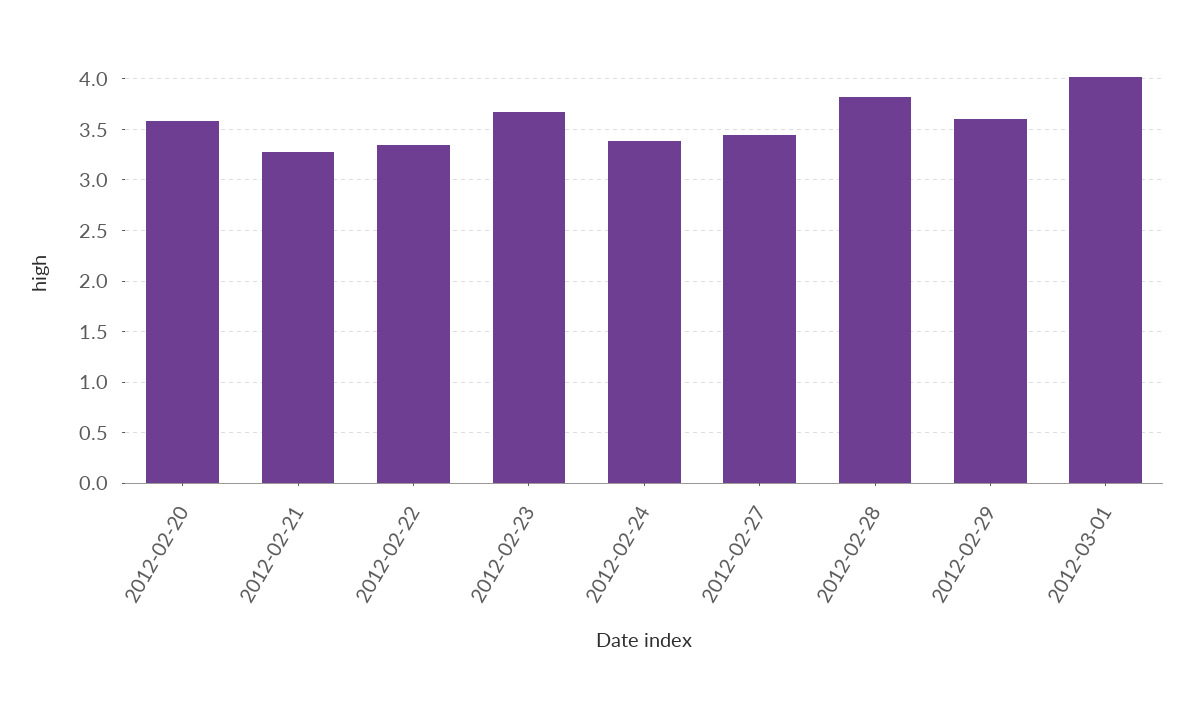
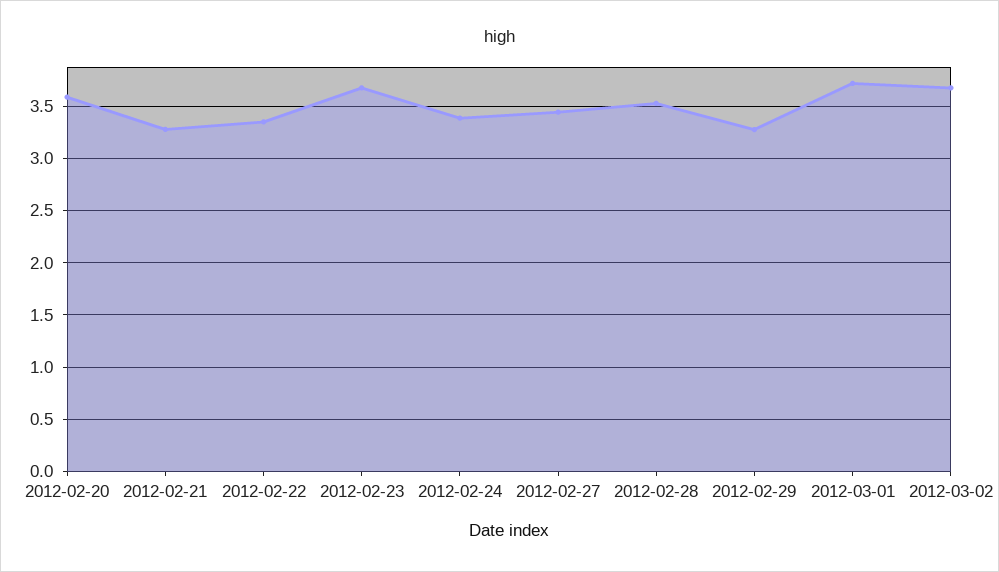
2012-02-28: 3.8 -> 3.5
2012-02-29: 3.6 -> 3.3
2012-03-01: 4 -> 3.7
2012-03-02: none -> 3.7

